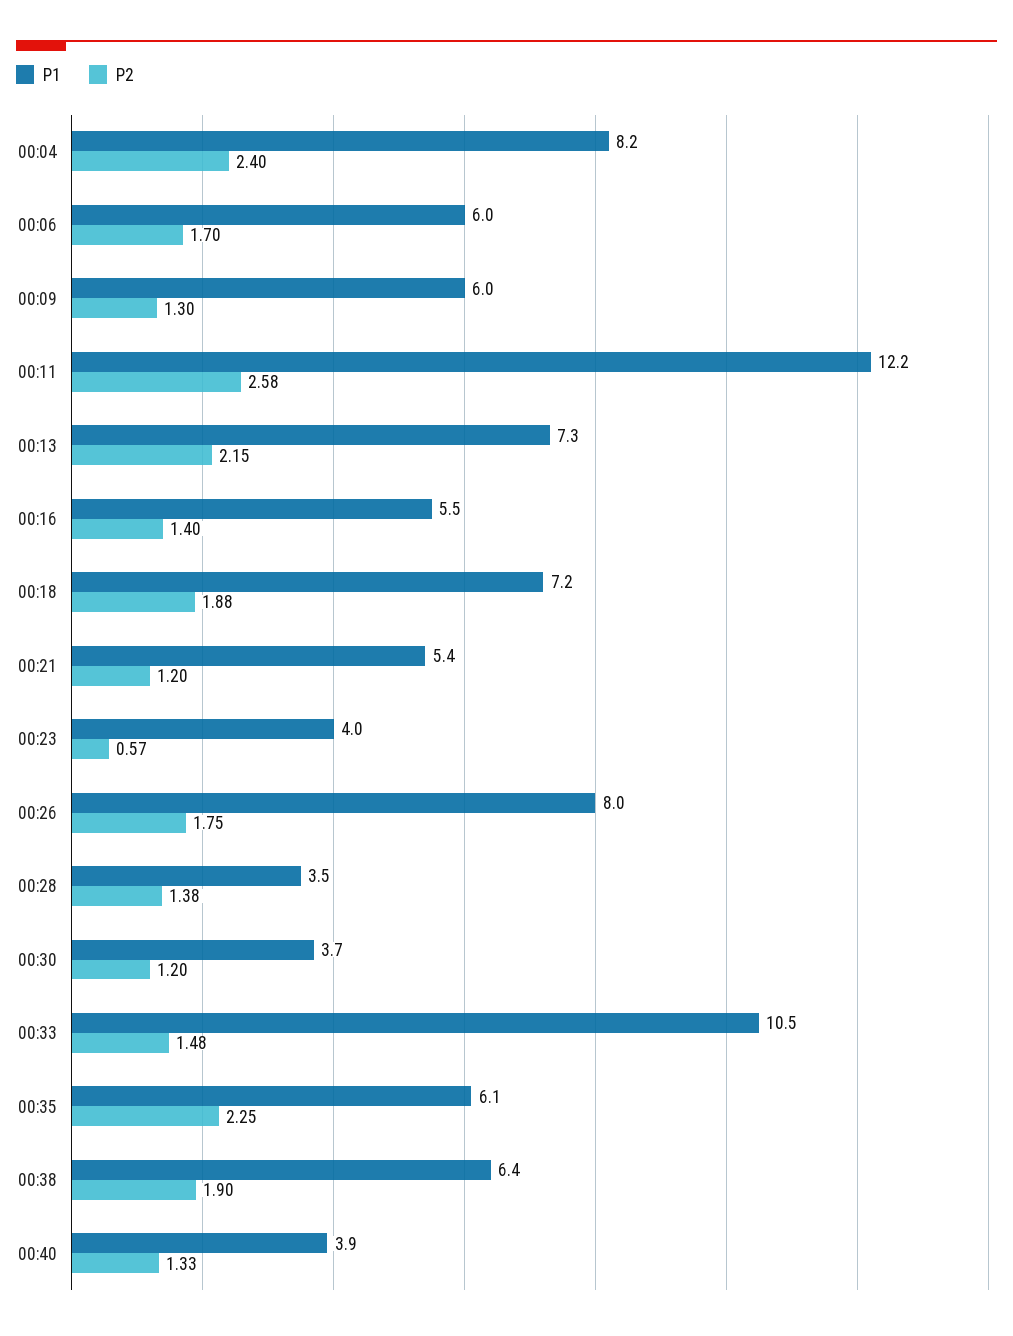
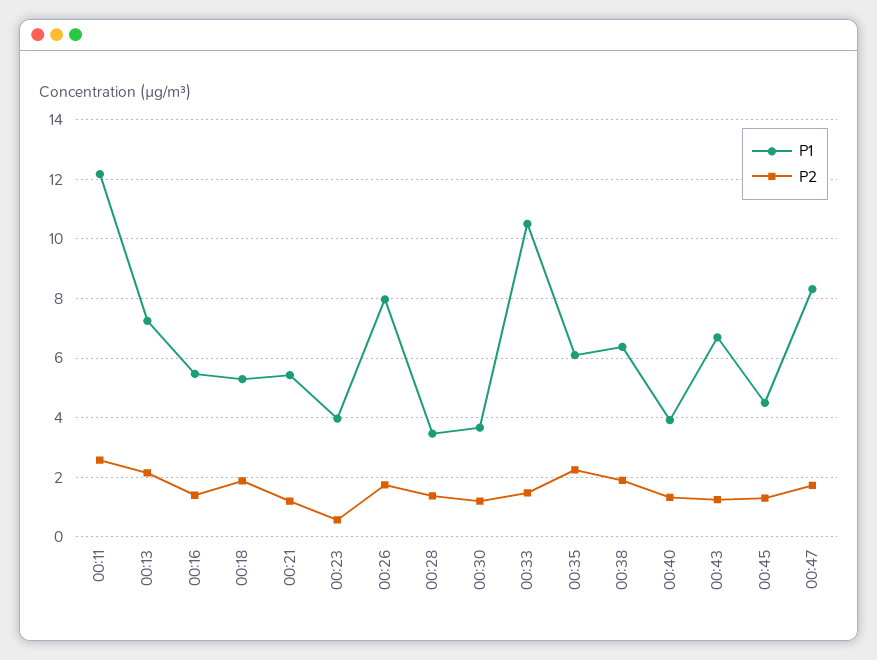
P1, 00:04: 8.2 -> none
P2, 00:04: 2.4 -> none
P1, 00:06: 6 -> none
P2, 00:06: 1.7 -> none
P1, 00:09: 6 -> none
P2, 00:09: 1.3 -> none
P1, 00:18: 7.2 -> 5.25
P1, 00:43: none -> 6.75
P2, 00:43: none -> 1.25
P1, 00:45: none -> 4.5
P2, 00:45: none -> 1.25
P1, 00:47: none -> 8.25
P2, 00:47: none -> 1.75

